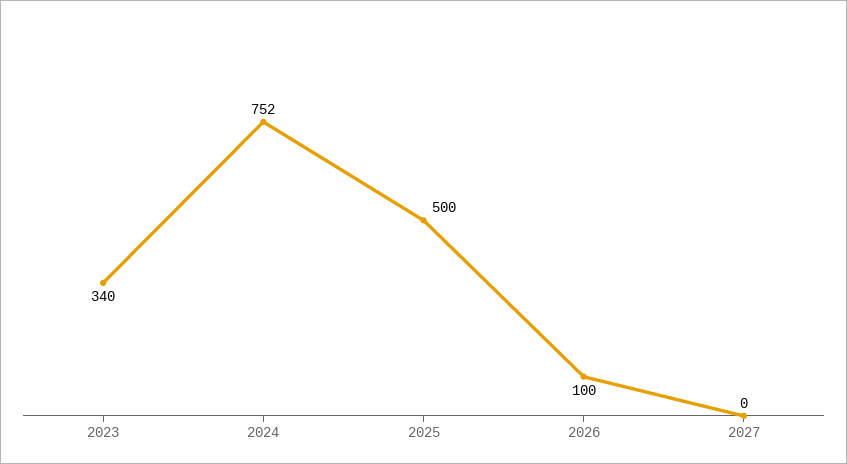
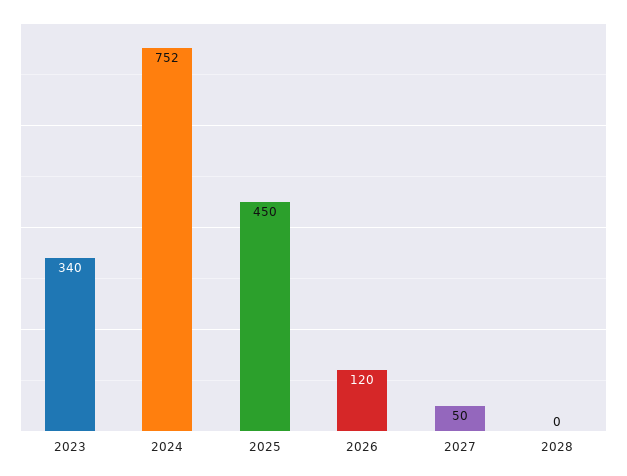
2025: 500 -> 450
2026: 100 -> 120
2027: 0 -> 50
2028: none -> 0

